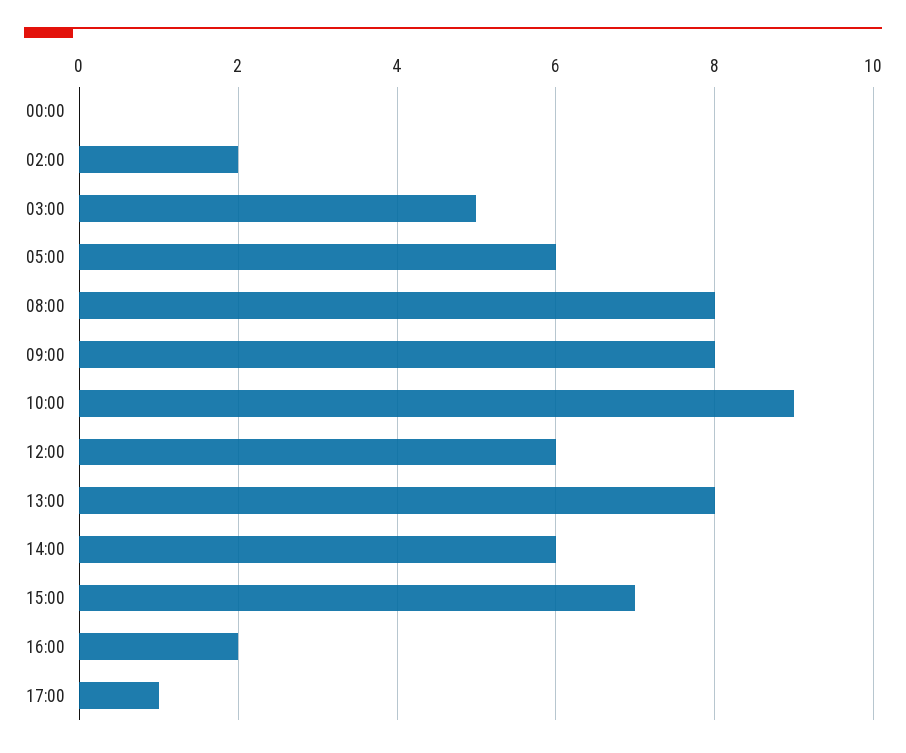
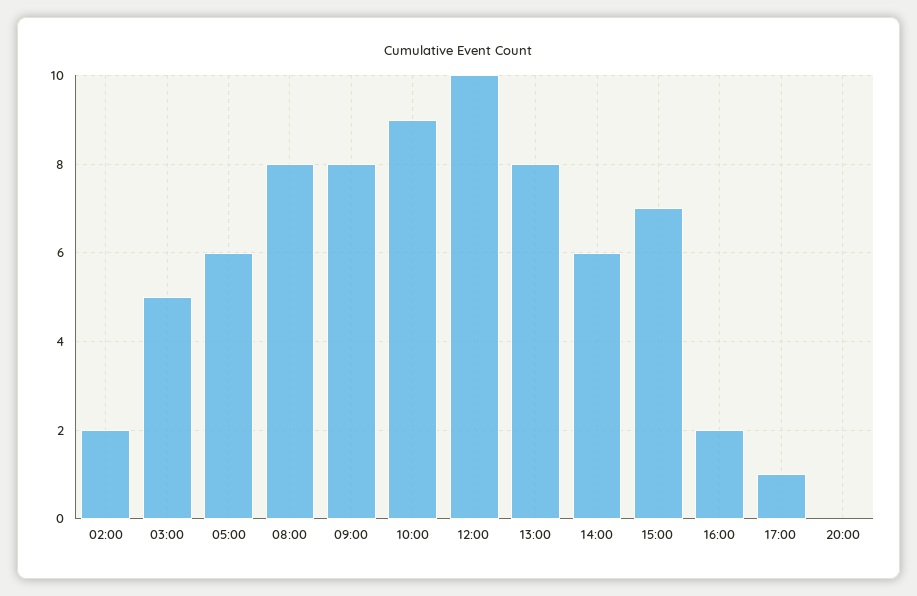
00:00: 0 -> none
12:00: 6 -> 10
20:00: none -> 0

